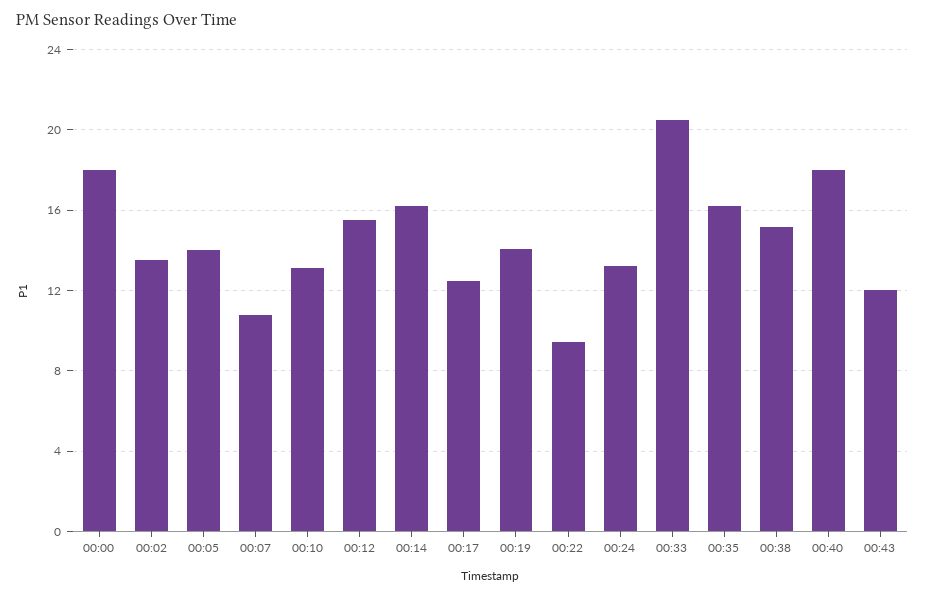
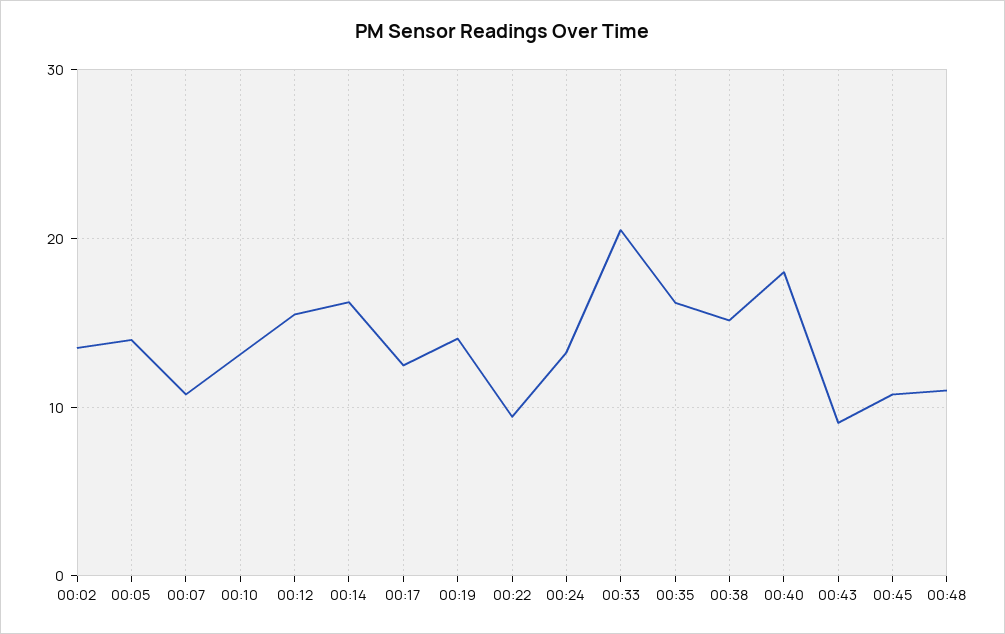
00:00: 18 -> none
00:43: 12 -> 9
00:45: none -> 11
00:48: none -> 11

